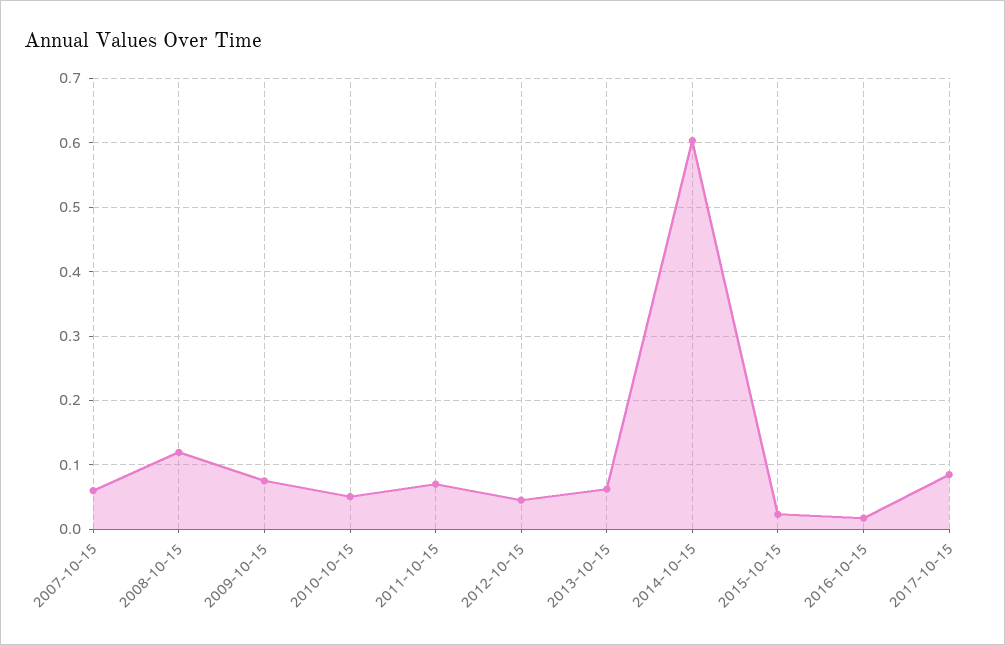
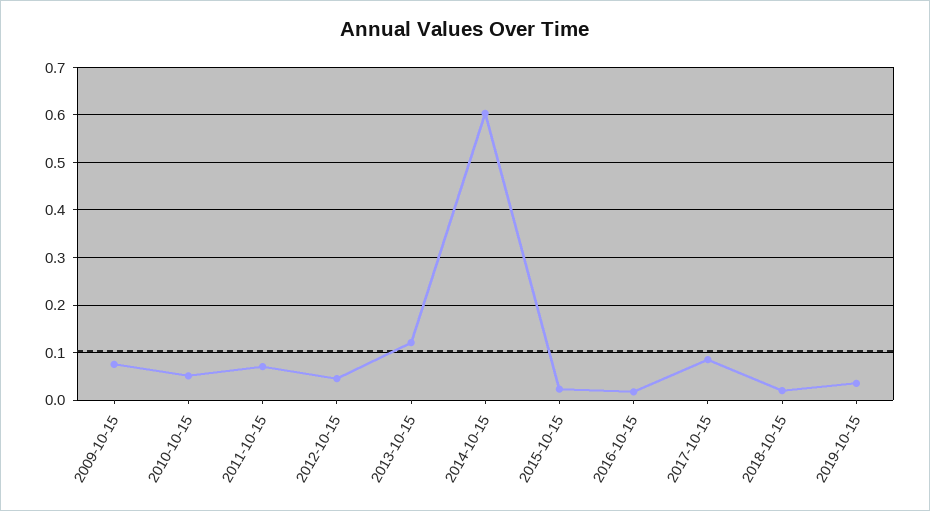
2007-10-15: 0.06 -> none
2008-10-15: 0.12 -> none
2013-10-15: 0.06 -> 0.12
2018-10-15: none -> 0.02
2019-10-15: none -> 0.04

